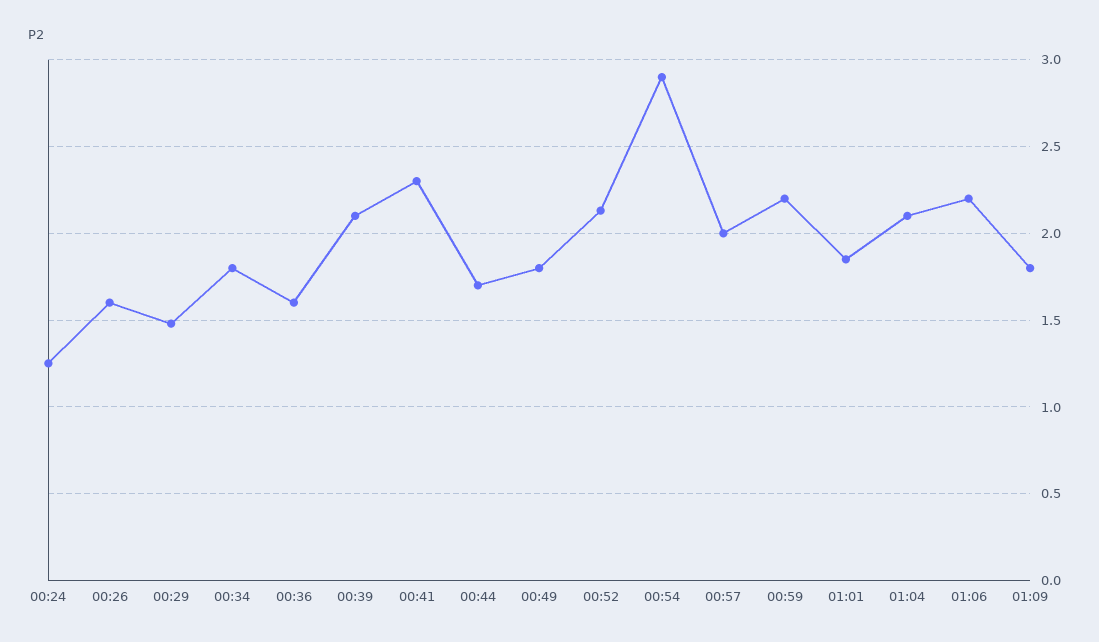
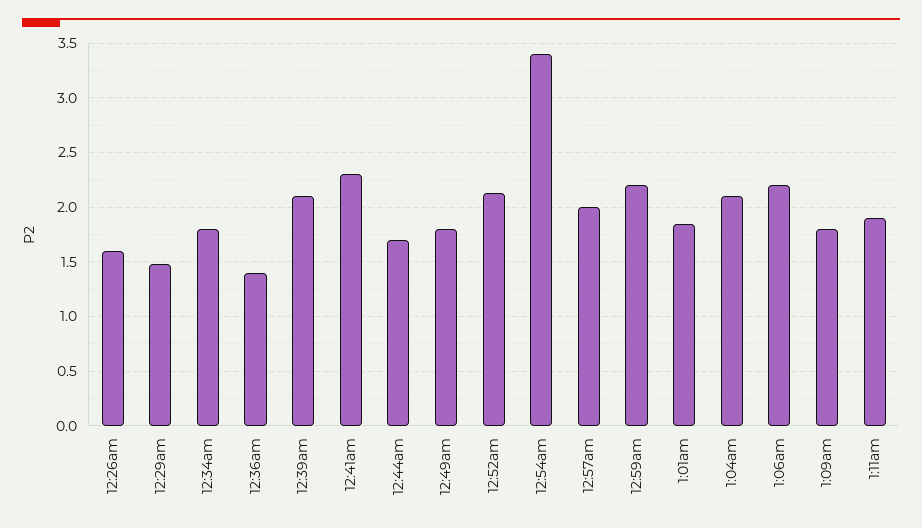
00:24: 1.25 -> none
00:36: 1.6 -> 1.4
00:54: 2.9 -> 3.4
1:11am: none -> 1.9

